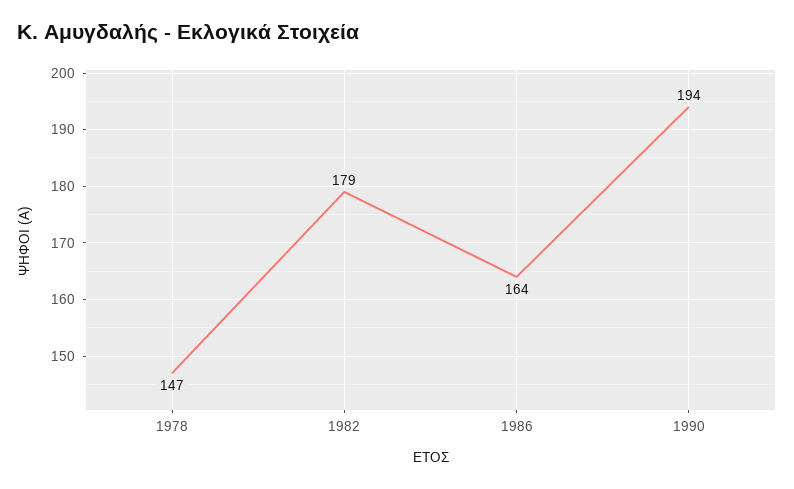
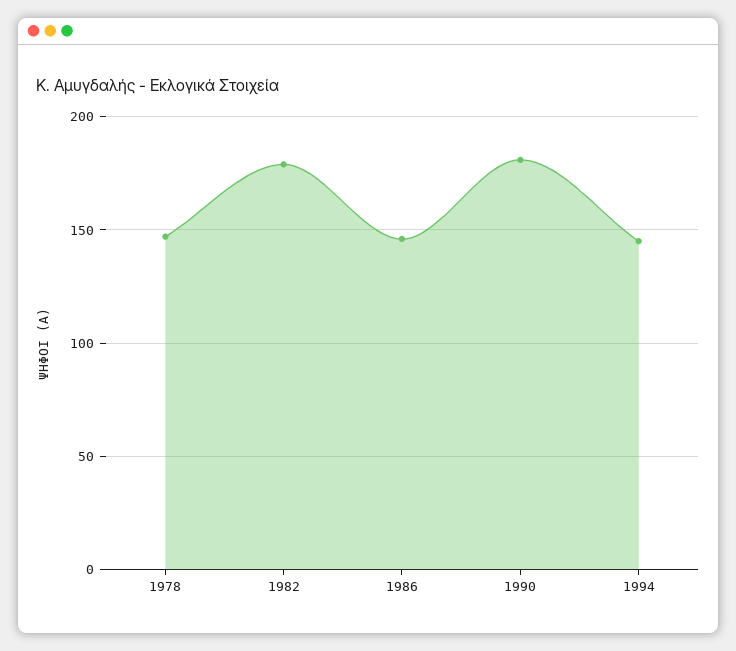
1986: 164 -> 145
1990: 194 -> 180
1994: none -> 145

